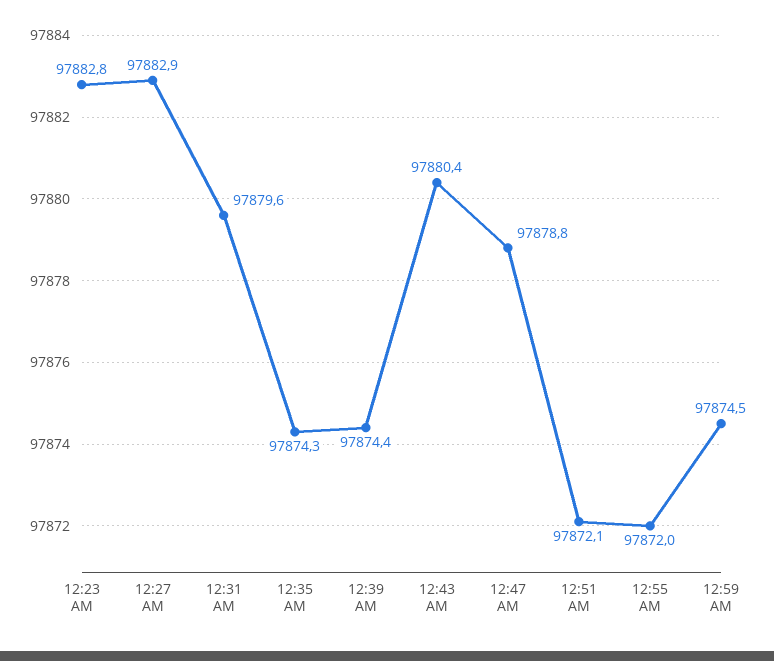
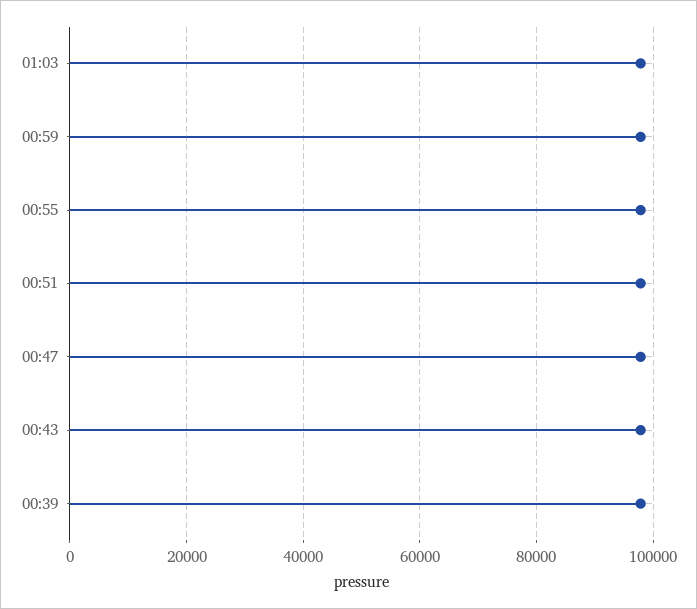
12:23 AM: 97882.8 -> none
12:27 AM: 97882.9 -> none
12:31 AM: 97879.6 -> none
12:35 AM: 97874.3 -> none
01:03: none -> 98000

